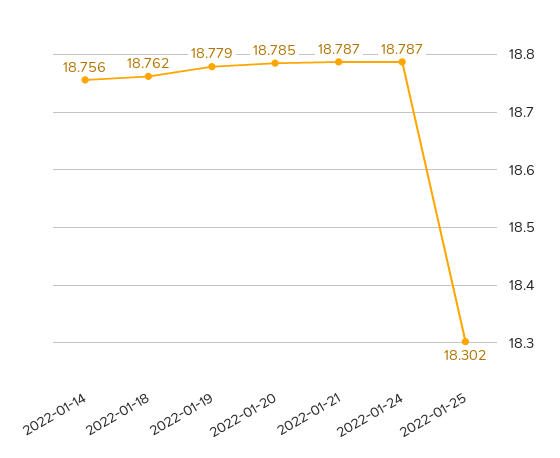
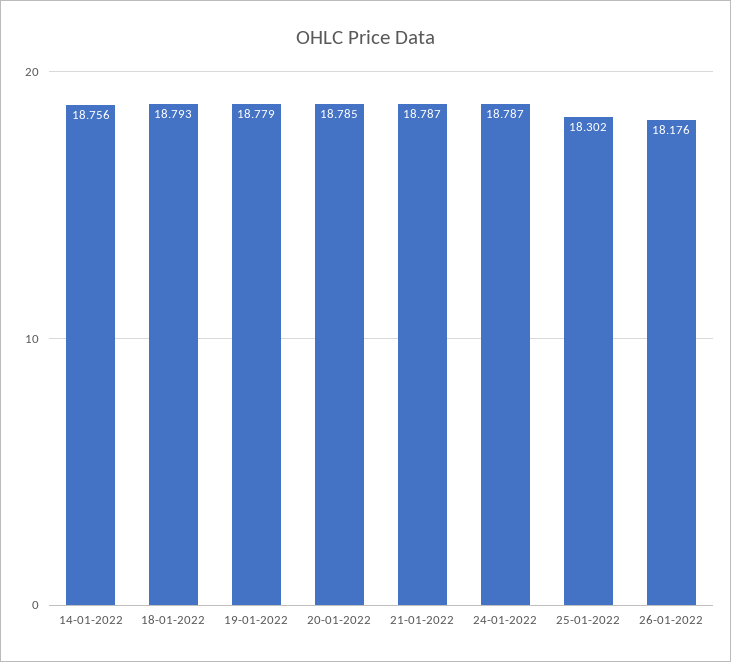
2022-01-18: 18.762 -> 18.793
26-01-2022: none -> 18.176

